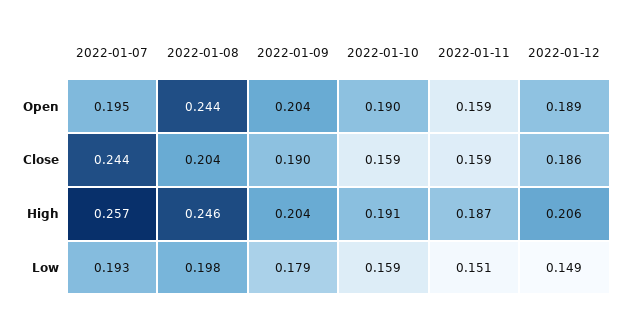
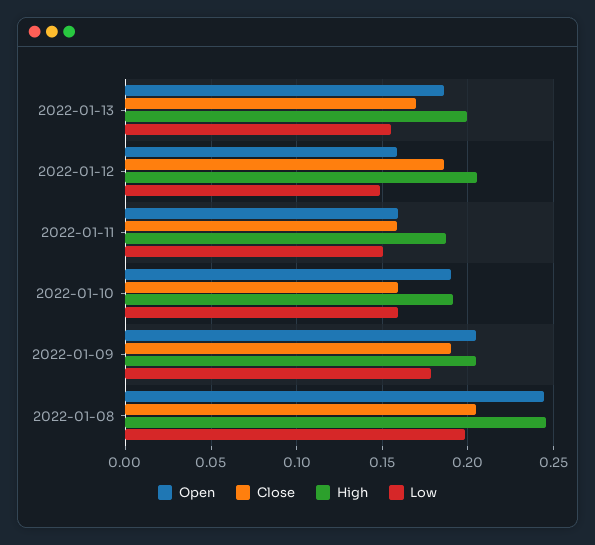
Open, 2022-01-07: 0.195 -> none
Open, 2022-01-12: 0.189 -> 0.16
Close, 2022-01-07: 0.244 -> none
High, 2022-01-07: 0.257 -> none
Low, 2022-01-07: 0.193 -> none
Open, 2022-01-13: none -> 0.185
Close, 2022-01-13: none -> 0.17
High, 2022-01-13: none -> 0.2
Low, 2022-01-13: none -> 0.155

